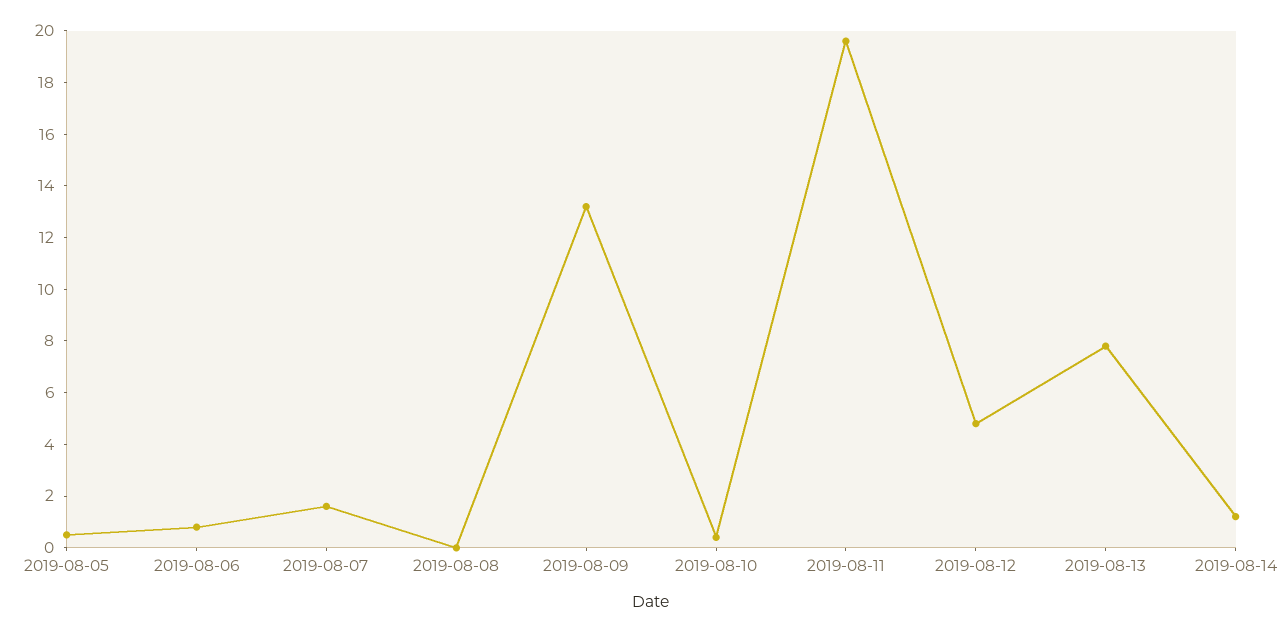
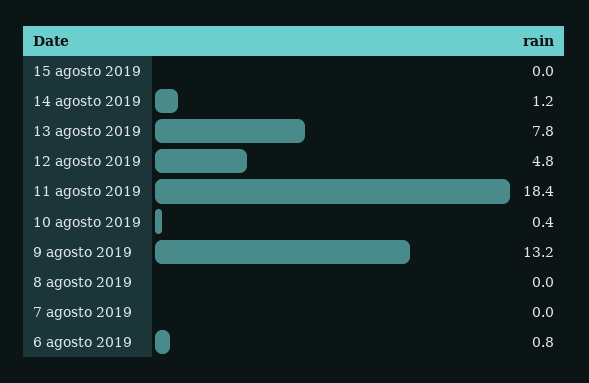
2019-08-05: 0.5 -> none
2019-08-07: 1.5 -> 0
2019-08-11: 19.5 -> 18.4
15 agosto 2019: none -> 0

